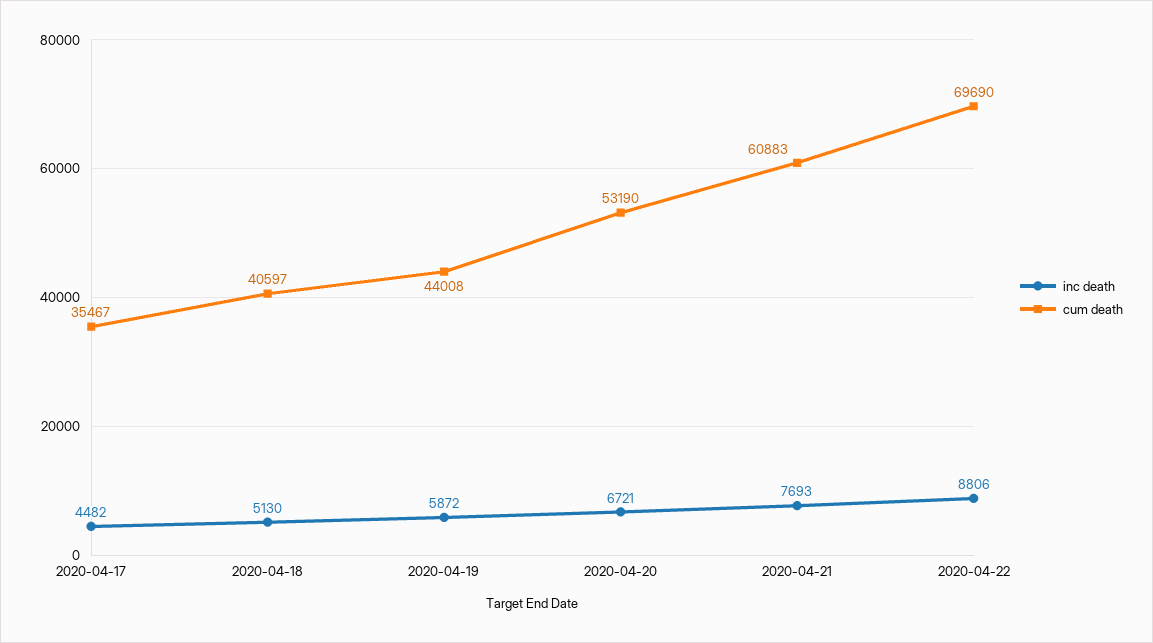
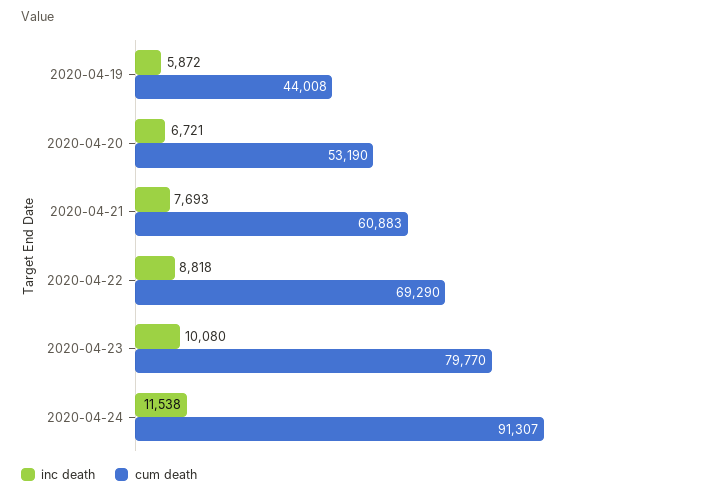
inc death, 2020-04-17: 4482 -> none
cum death, 2020-04-17: 35467 -> none
inc death, 2020-04-18: 5130 -> none
cum death, 2020-04-18: 40597 -> none
inc death, 2020-04-22: 8806 -> 8818
cum death, 2020-04-22: 69690 -> 69290
inc death, 2020-04-23: none -> 10080
cum death, 2020-04-23: none -> 79770
inc death, 2020-04-24: none -> 11538
cum death, 2020-04-24: none -> 91307

